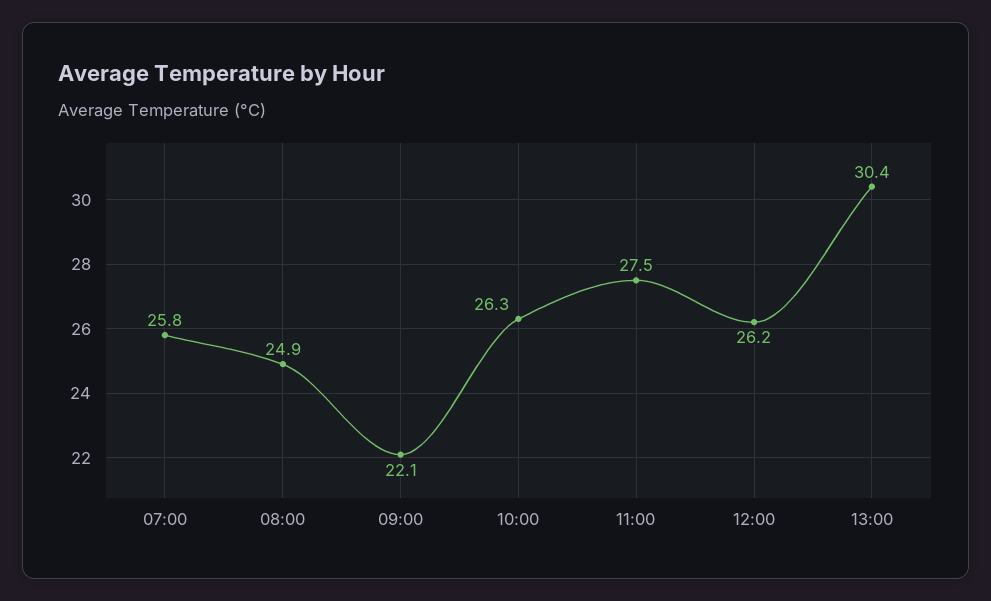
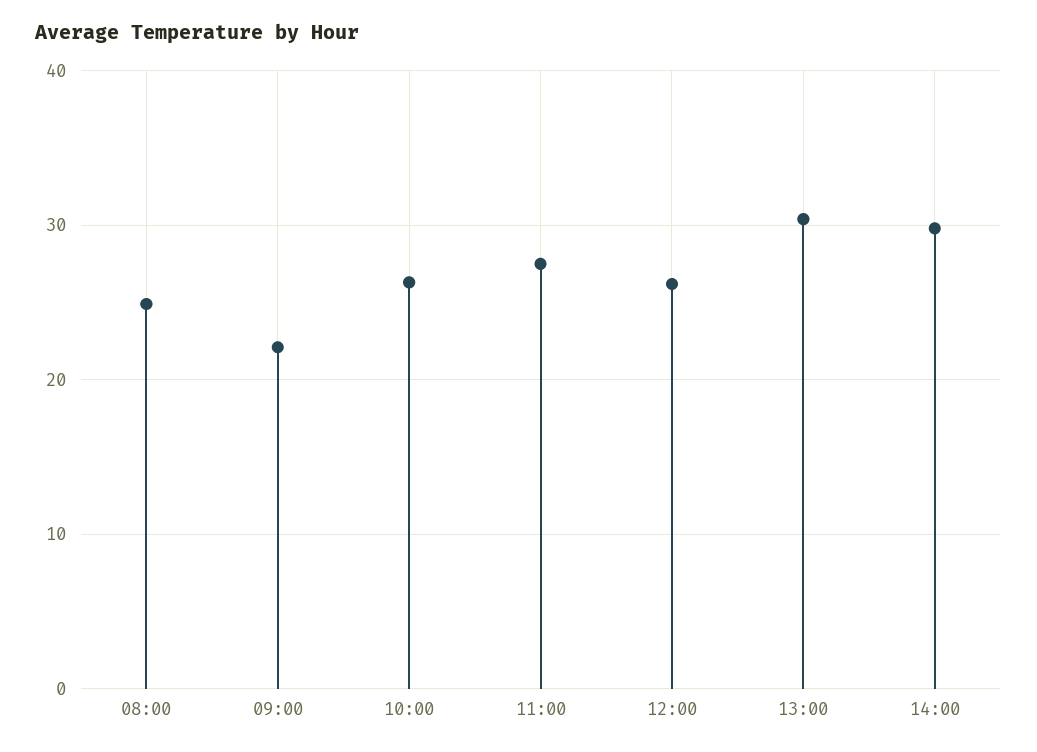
07:00: 25.8 -> none
14:00: none -> 30

